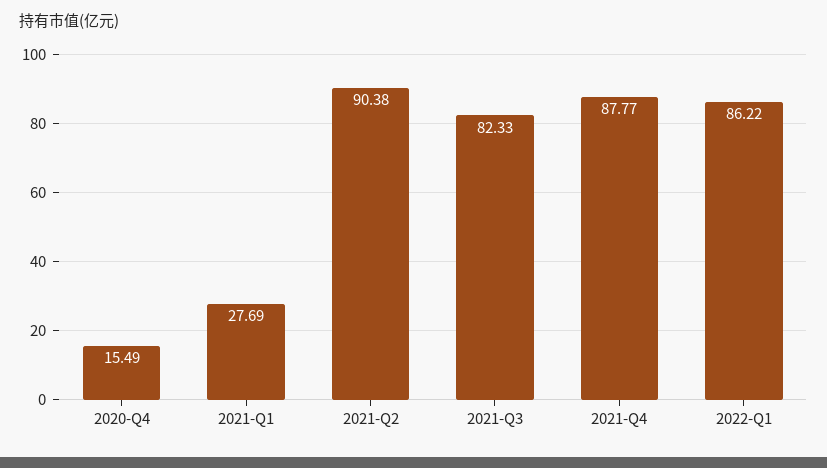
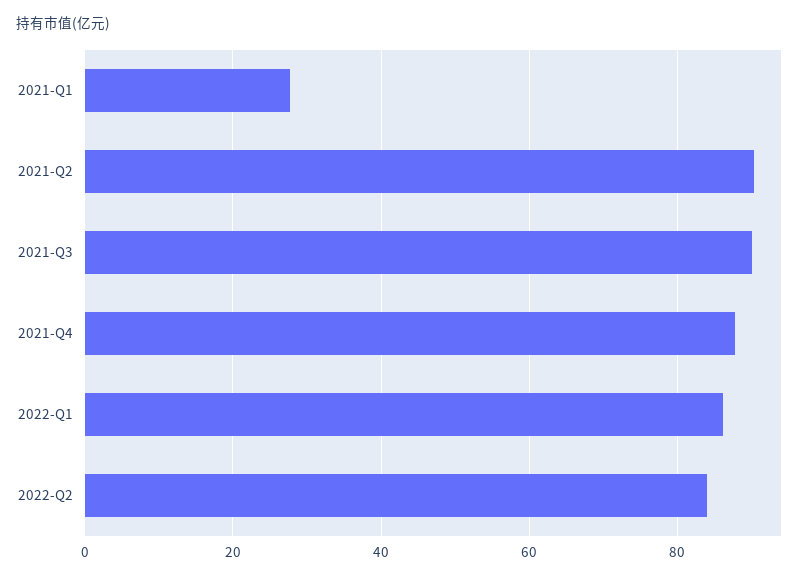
2020-Q4: 15.49 -> none
2021-Q3: 82.33 -> 90
2022-Q2: none -> 84

